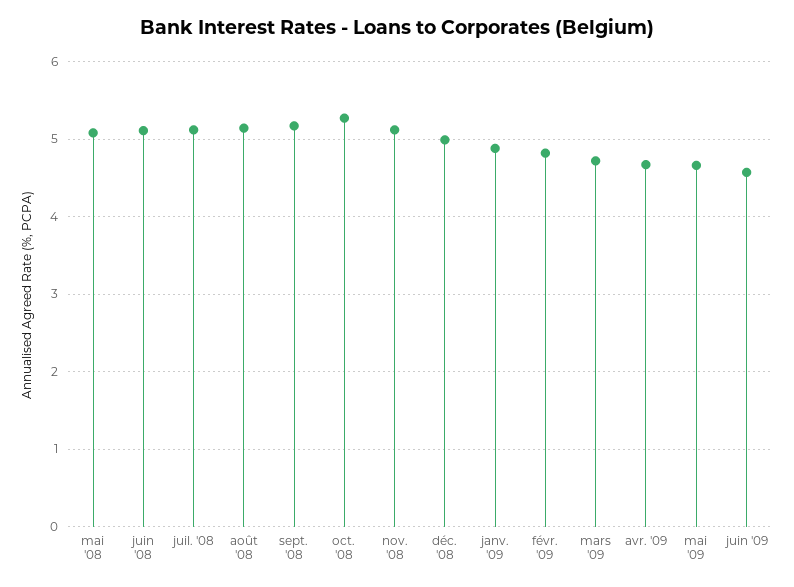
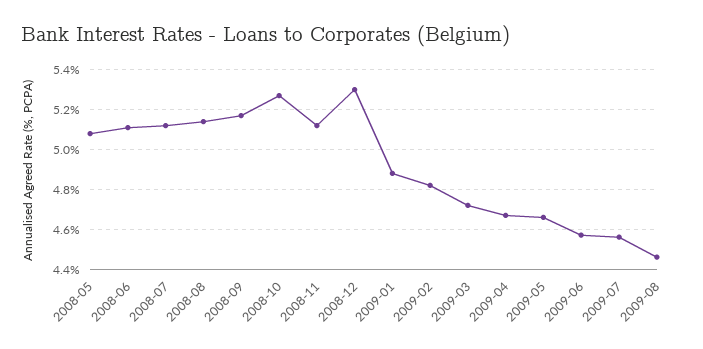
déc. '08: 5 -> 5.3
2009-07: none -> 4.55
2009-08: none -> 4.45

